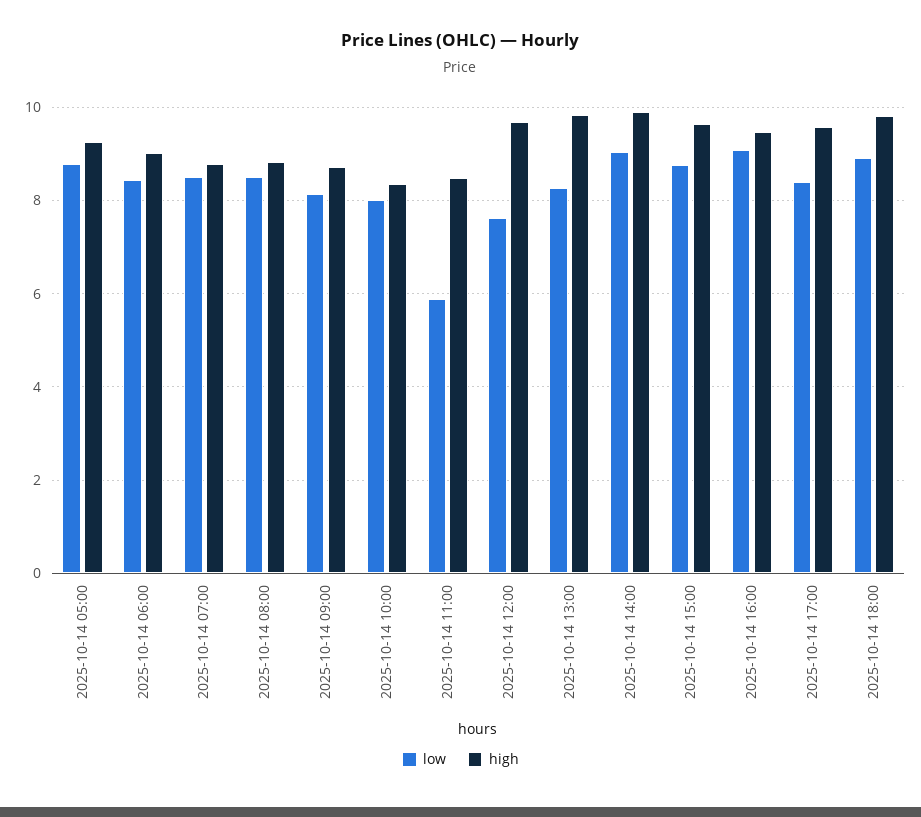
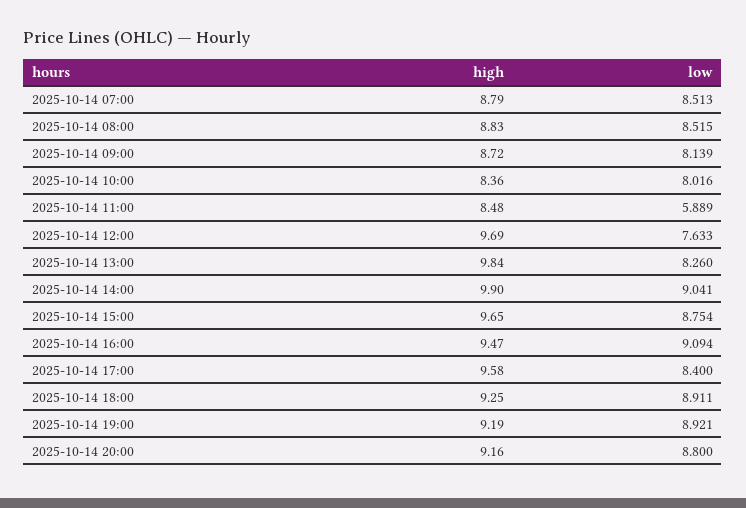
low, 2025-10-14 05:00: 8.8 -> none
high, 2025-10-14 05:00: 9.2 -> none
low, 2025-10-14 06:00: 8.4 -> none
high, 2025-10-14 06:00: 9 -> none
high, 2025-10-14 18:00: 9.8 -> 9.25
high, 2025-10-14 19:00: none -> 9.19
low, 2025-10-14 19:00: none -> 8.921
high, 2025-10-14 20:00: none -> 9.16
low, 2025-10-14 20:00: none -> 8.8

